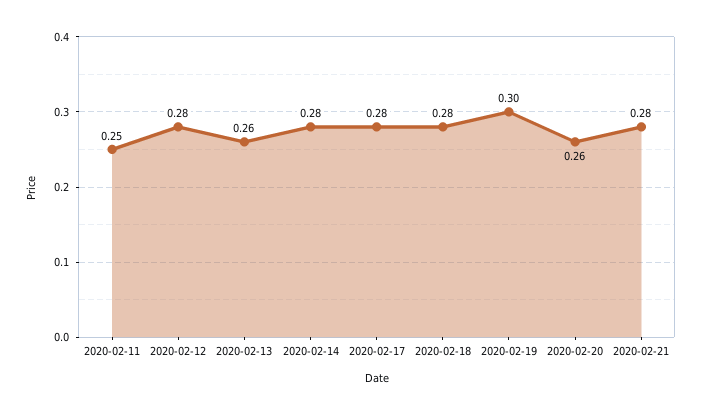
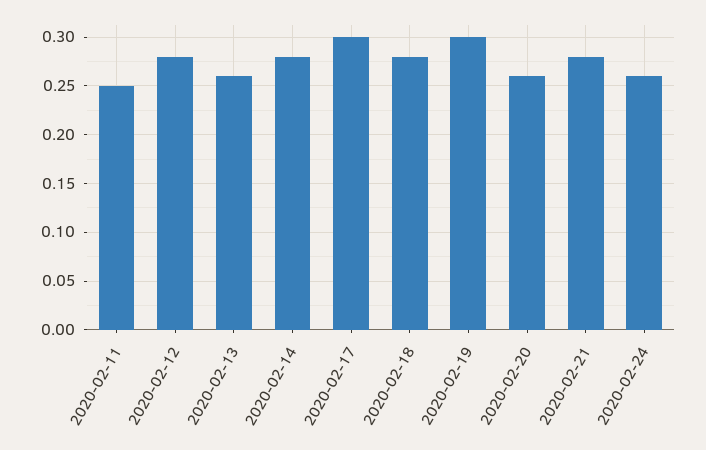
2020-02-17: 0.28 -> 0.3
2020-02-24: none -> 0.26

